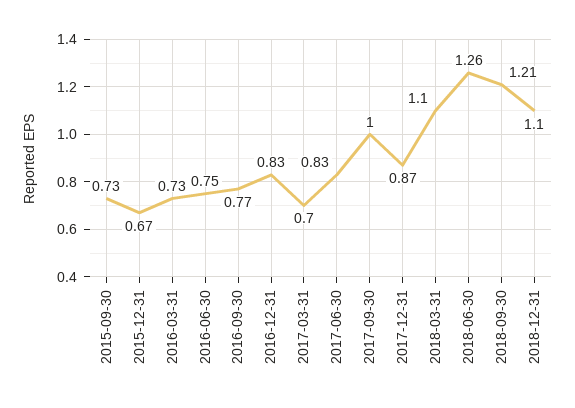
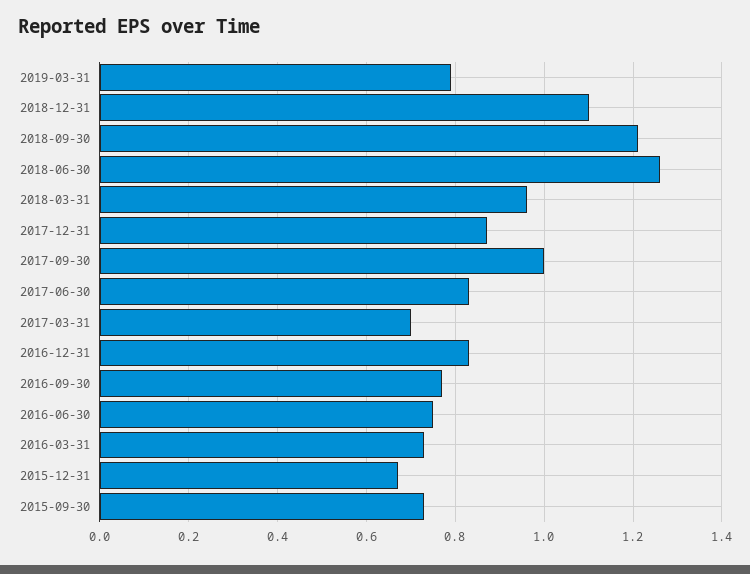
2018-03-31: 1.1 -> 0.95
2019-03-31: none -> 0.8

